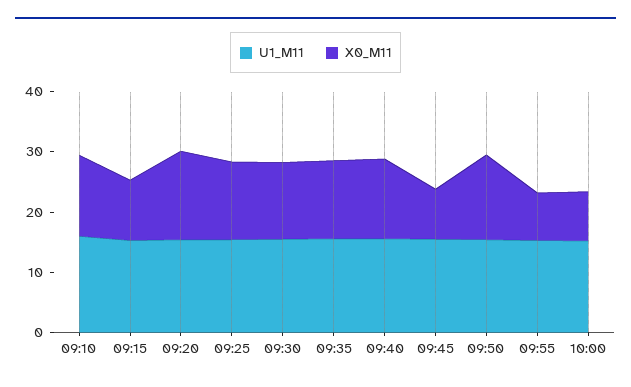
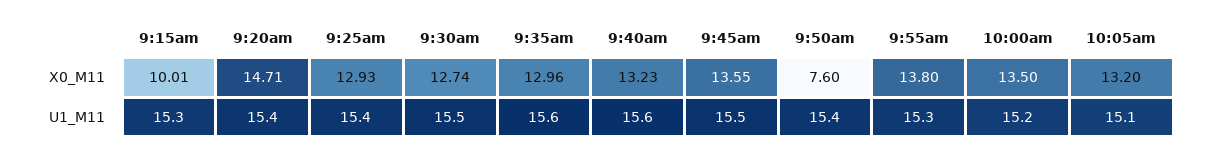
U1_M11, 09:10: 16 -> none
X0_M11, 09:10: 14 -> none
X0_M11, 09:45: 8 -> 13.55
X0_M11, 09:50: 14 -> 7.6
X0_M11, 09:55: 8 -> 13.8
X0_M11, 10:00: 8 -> 13.5
X0_M11, 10:05am: none -> 13.2
U1_M11, 10:05am: none -> 15.1

